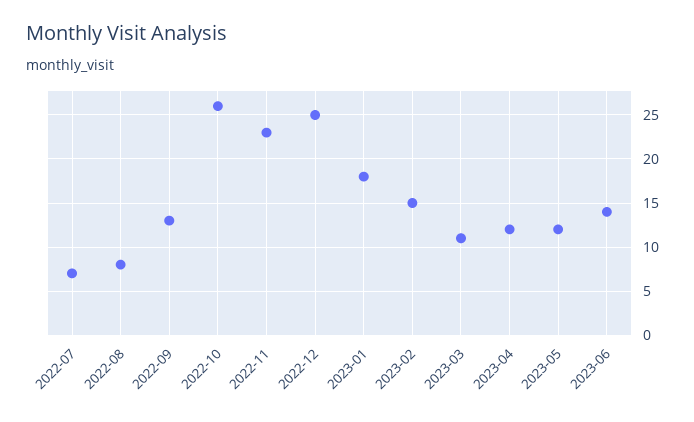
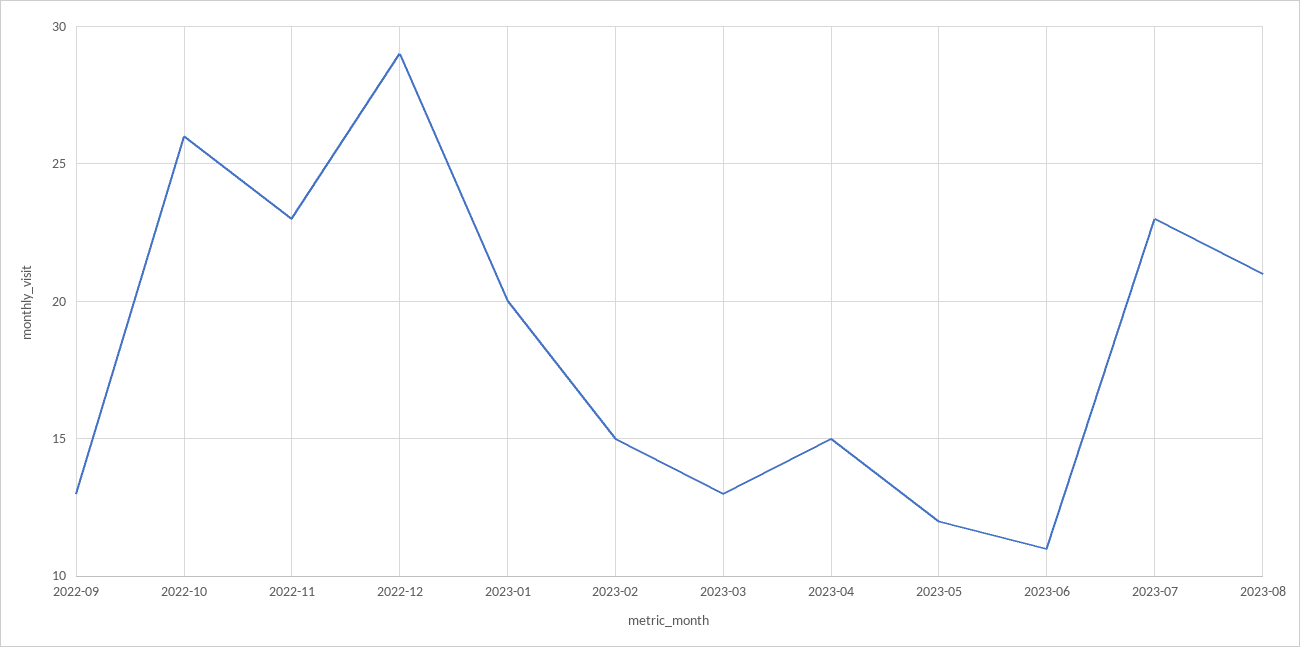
2022-07: 7 -> none
2022-08: 8 -> none
2022-12: 25 -> 29
2023-01: 18 -> 20
2023-03: 11 -> 13
2023-04: 12 -> 15
2023-06: 14 -> 11
2023-07: none -> 23
2023-08: none -> 21

